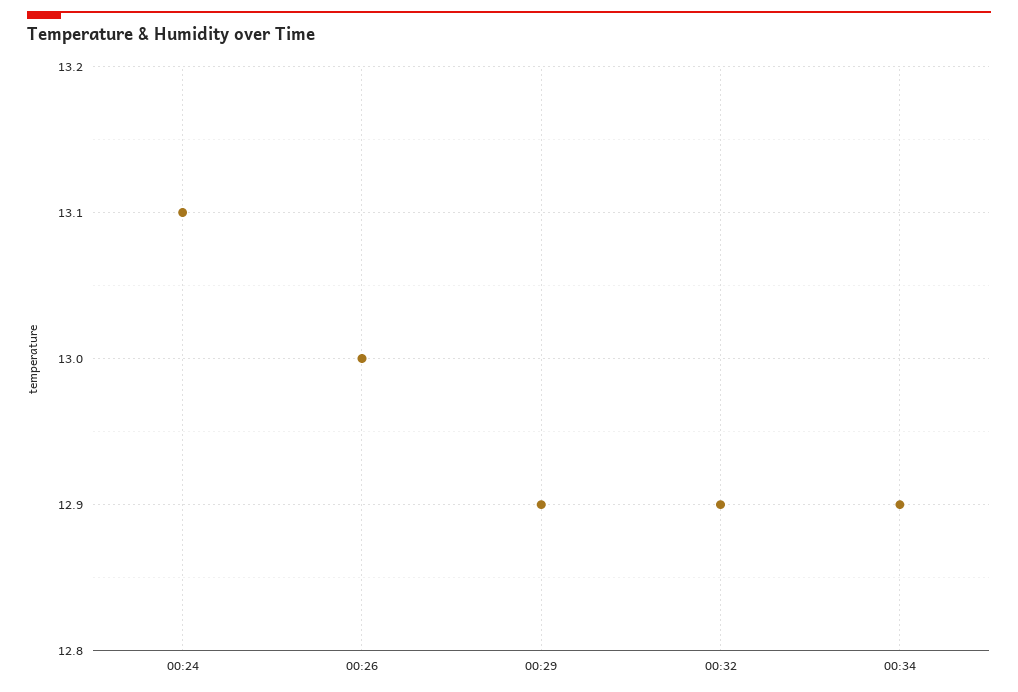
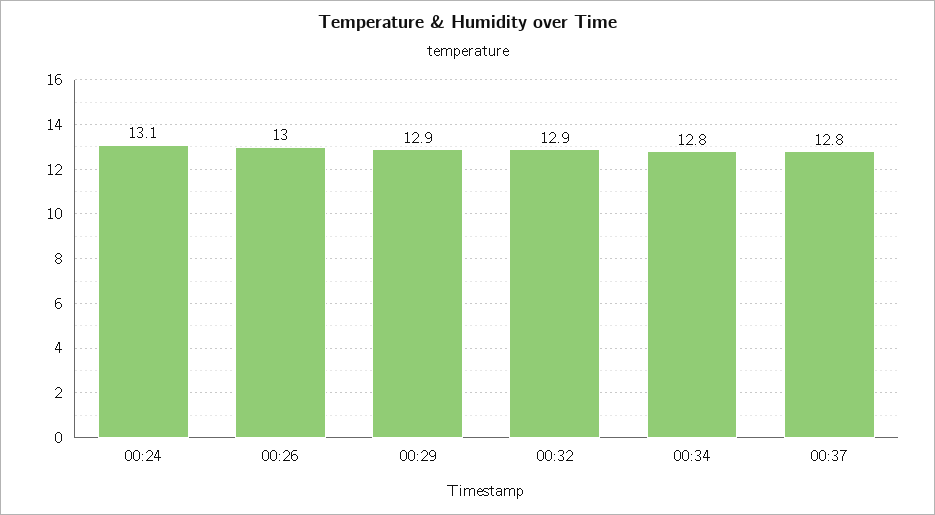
00:34: 12.9 -> 12.8
00:37: none -> 12.8

